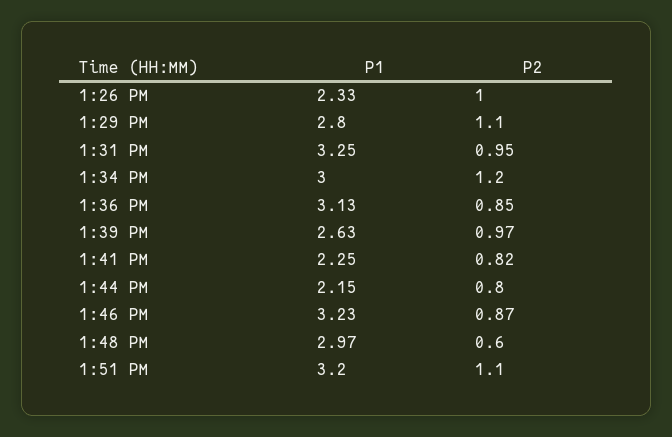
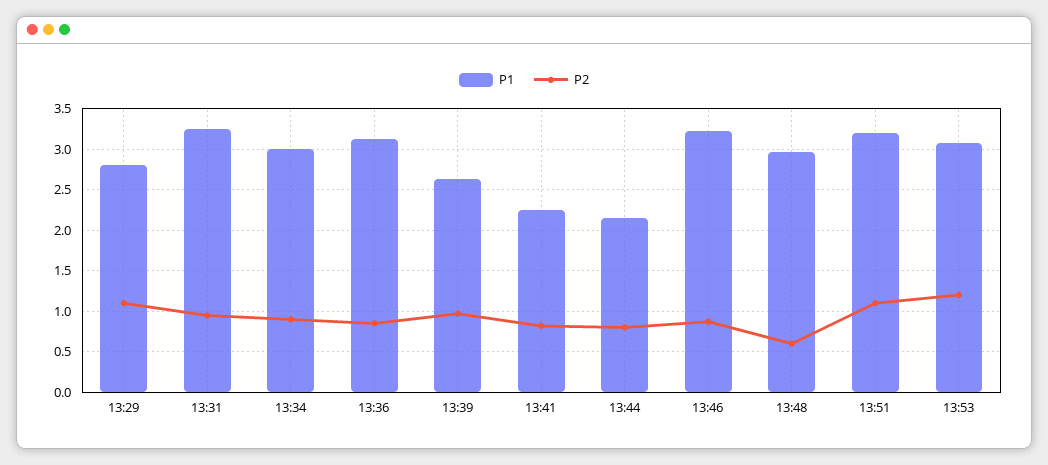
P1, 1:26 PM: 2.33 -> none
P2, 1:26 PM: 1 -> none
P2, 1:34 PM: 1.2 -> 0.9
P1, 13:53: none -> 3.1
P2, 13:53: none -> 1.2

